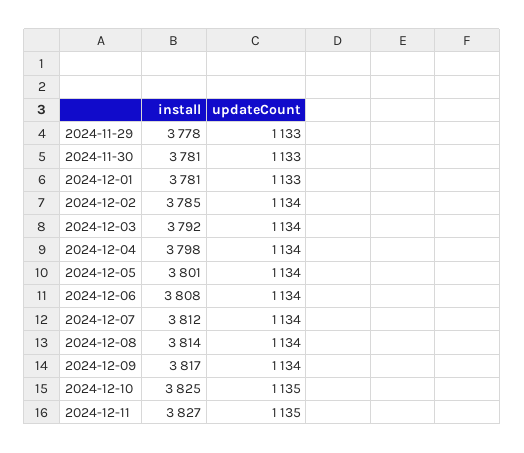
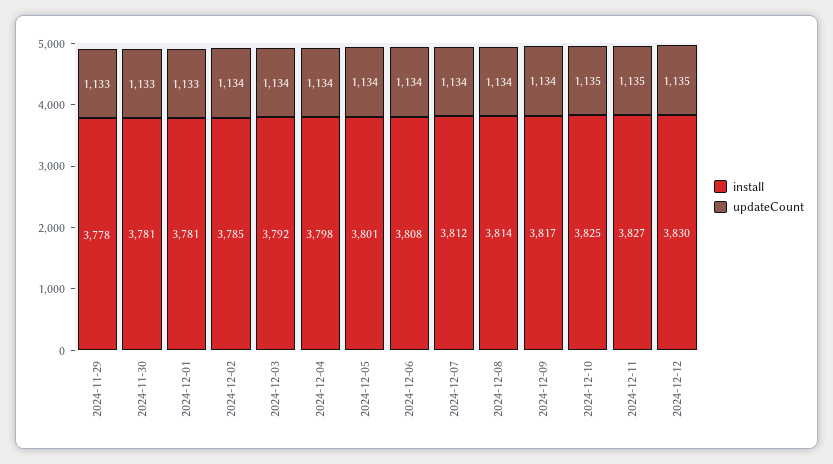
install, 2024-12-12: none -> 3830
updateCount, 2024-12-12: none -> 1135

